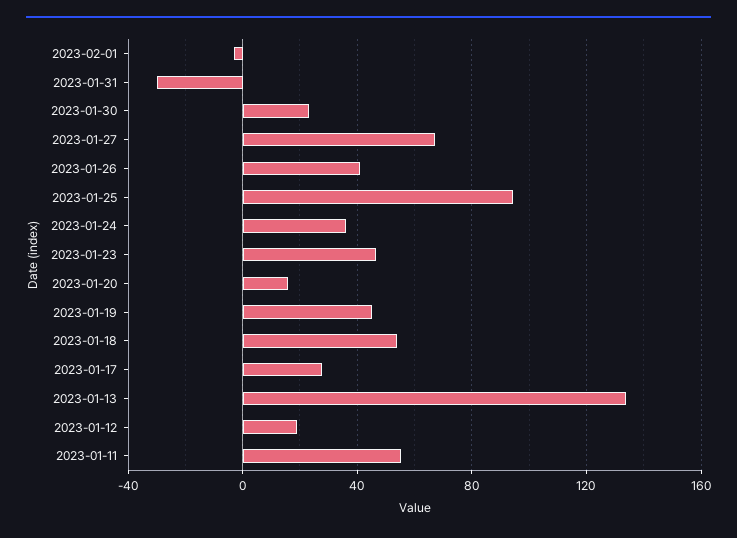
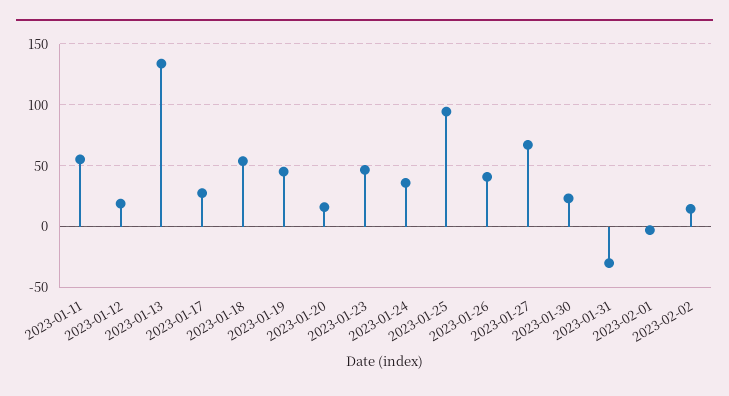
2023-02-02: none -> 15

